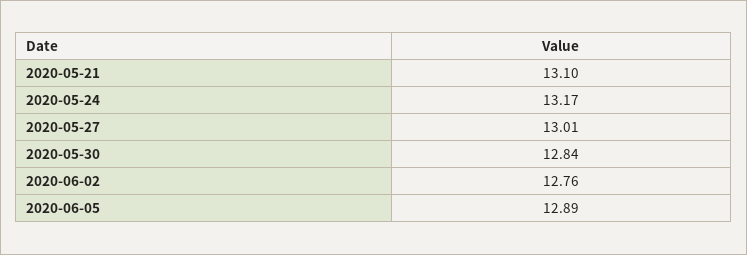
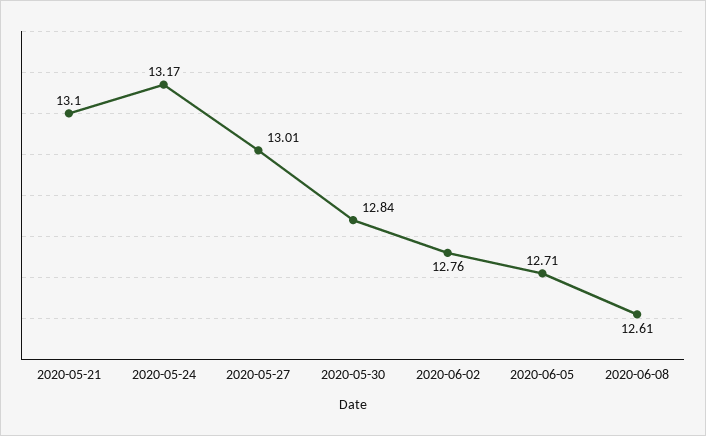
2020-06-05: 12.89 -> 12.71
2020-06-08: none -> 12.61

